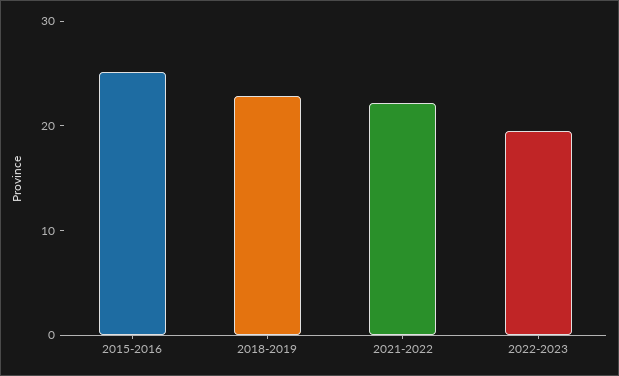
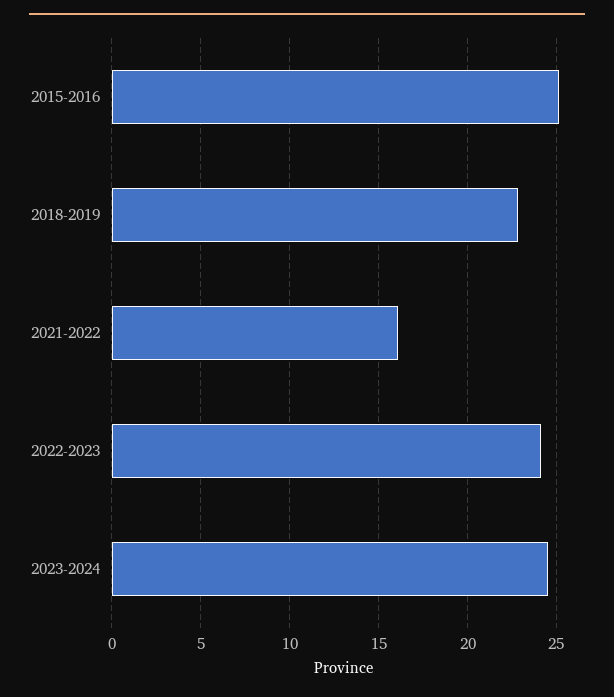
2021-2022: 22 -> 16
2022-2023: 20 -> 24
2023-2024: none -> 24.5

